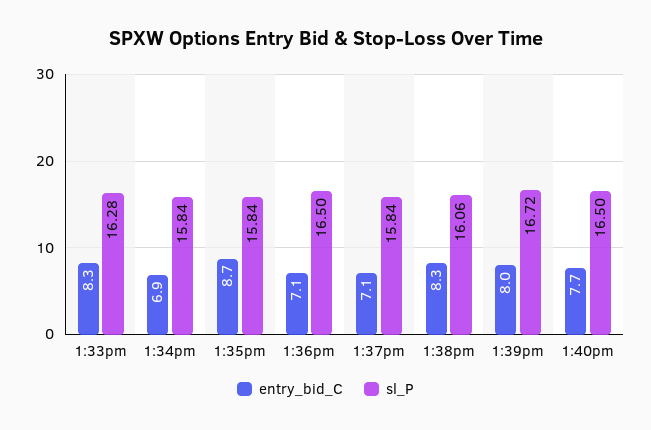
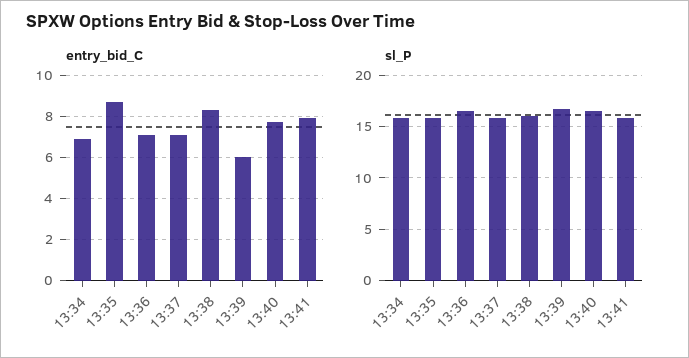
entry_bid_C, 1:33pm: 8.3 -> none
sl_P, 1:33pm: 16.28 -> none
entry_bid_C, 1:39pm: 8 -> 6
entry_bid_C, 13:41: none -> 8
sl_P, 13:41: none -> 16

